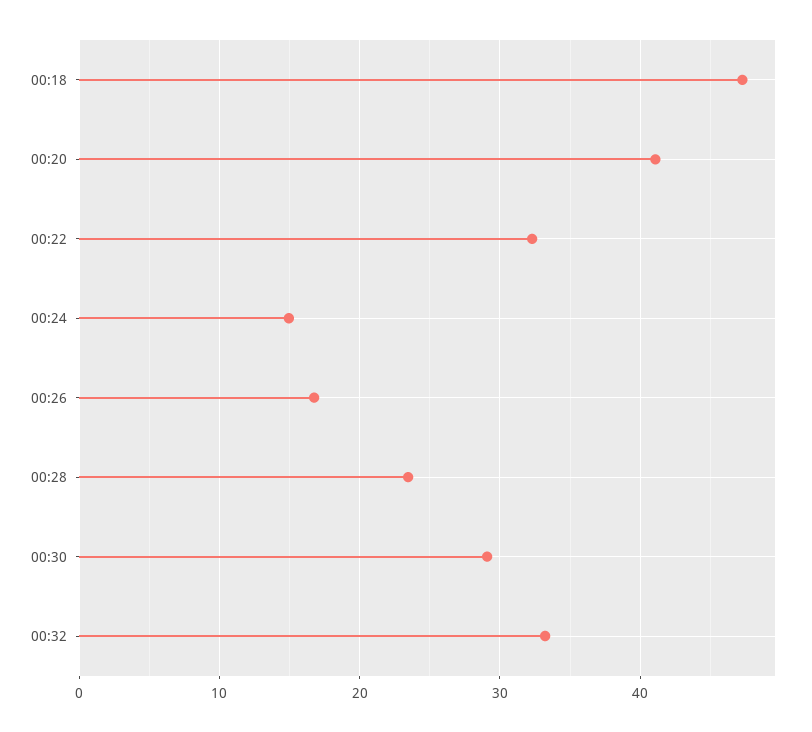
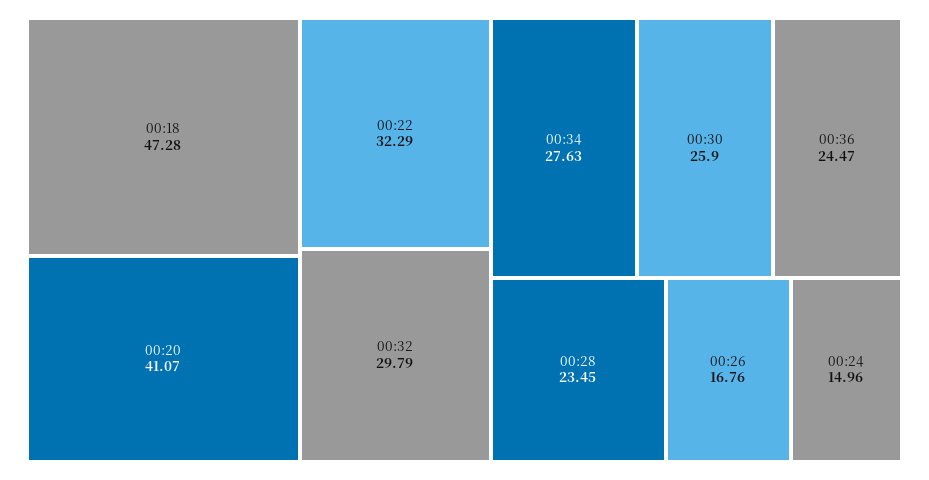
00:30: 29 -> 25.9
00:32: 33 -> 29.79
00:34: none -> 27.63
00:36: none -> 24.47

